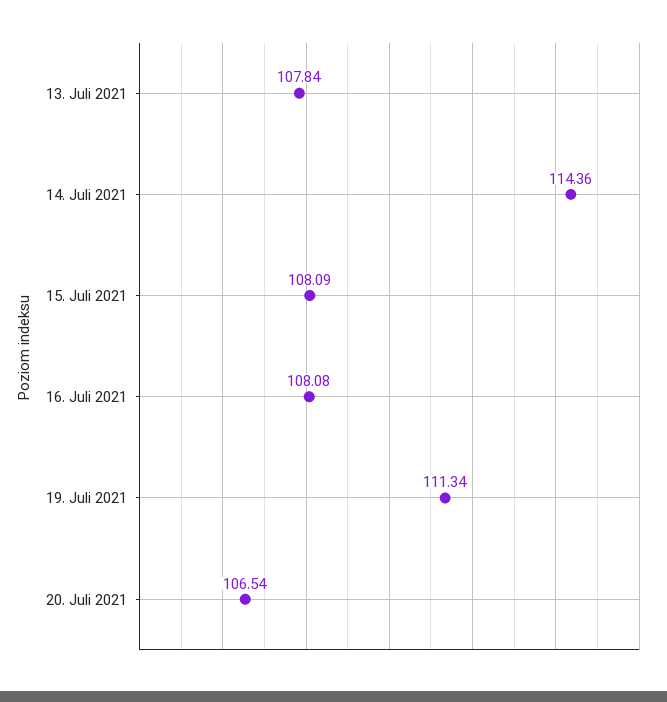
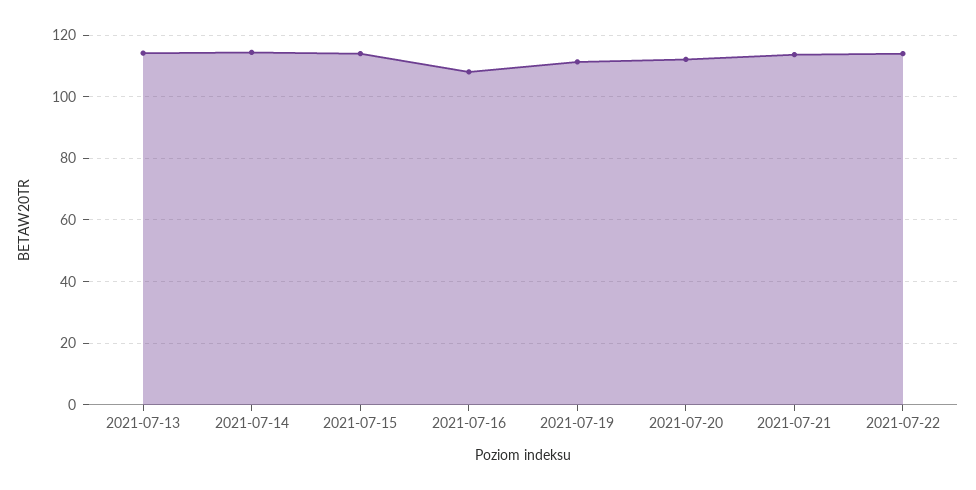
13. Juli 2021: 107.84 -> 114
15. Juli 2021: 108.09 -> 114
20. Juli 2021: 106.54 -> 112
2021-07-21: none -> 114
2021-07-22: none -> 114

